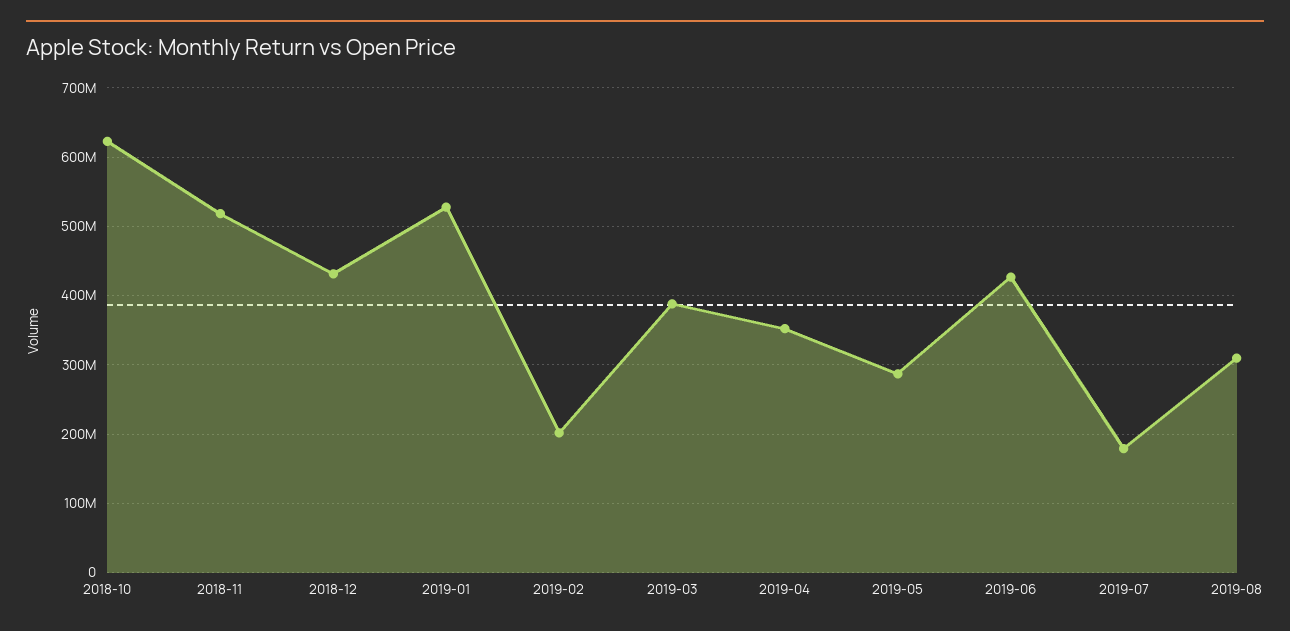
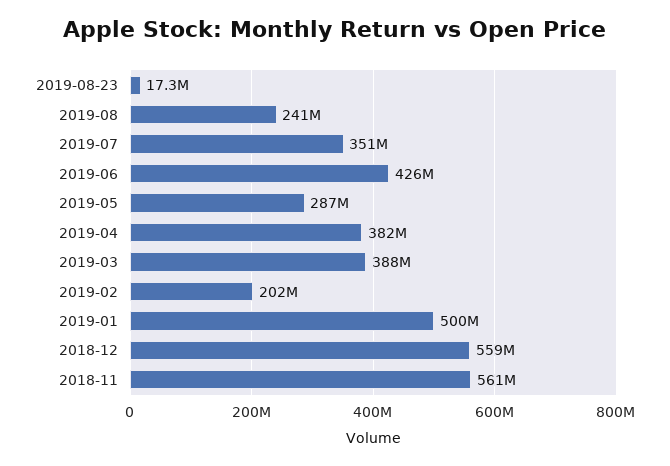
2018-10: 620000000 -> none
2018-11: 520000000 -> 561000000
2018-12: 430000000 -> 559000000
2019-01: 530000000 -> 500000000
2019-04: 350000000 -> 382000000
2019-07: 180000000 -> 351000000
2019-08: 310000000 -> 241000000
2019-08-23: none -> 17300000

